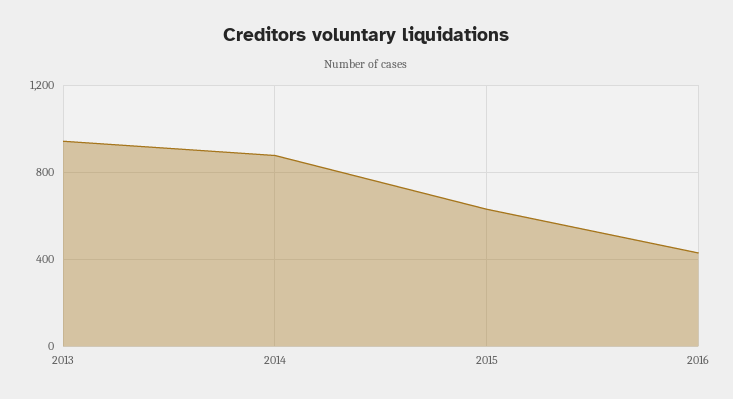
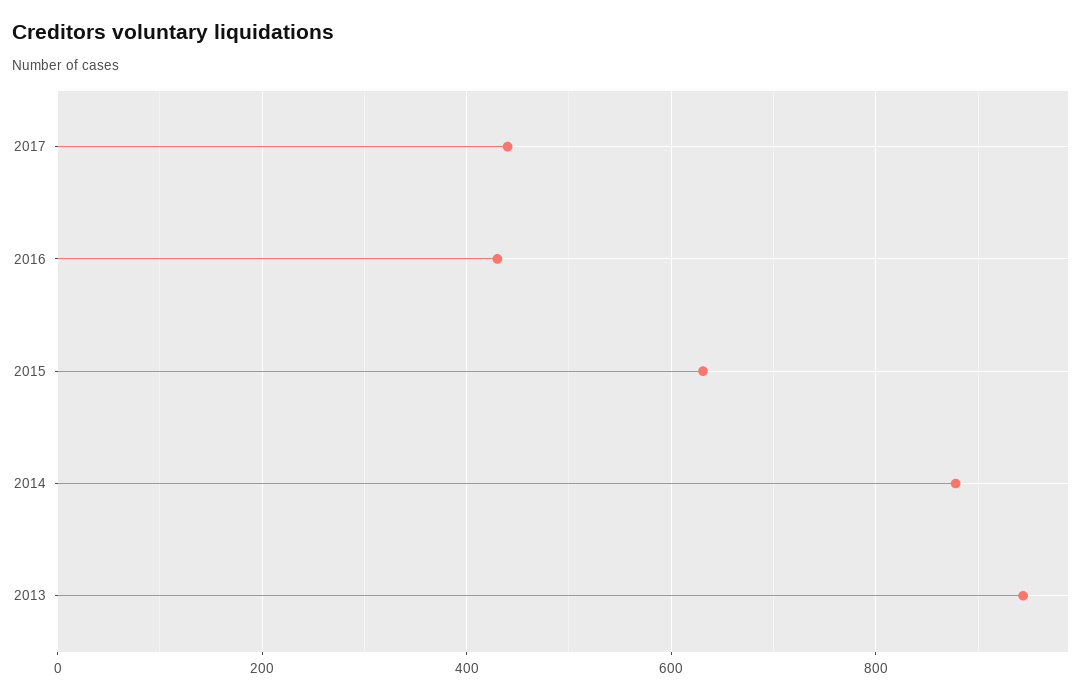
2017: none -> 440

